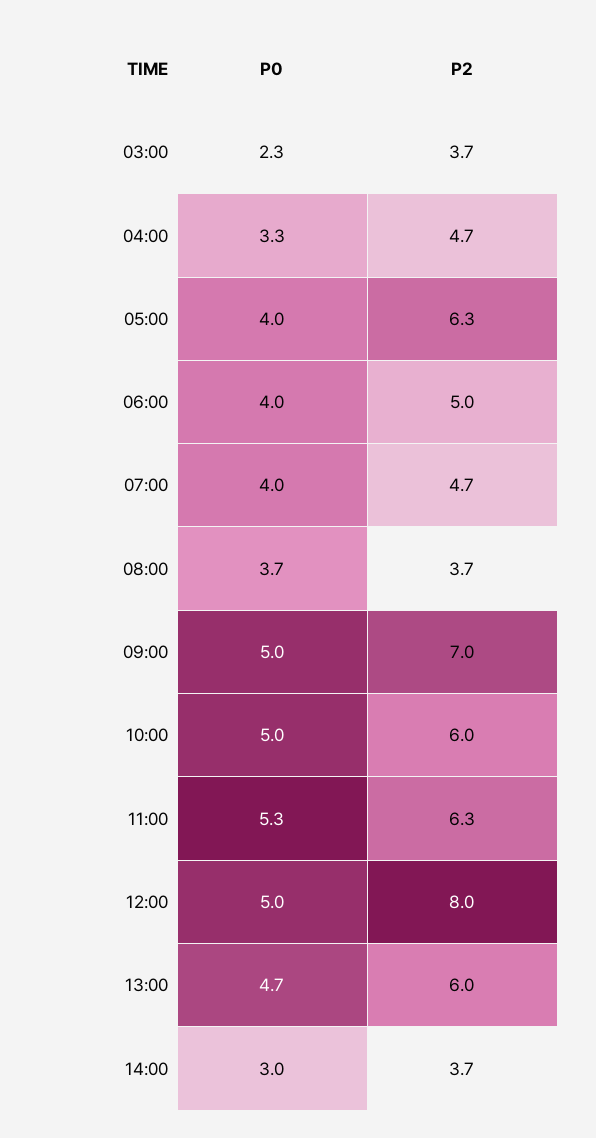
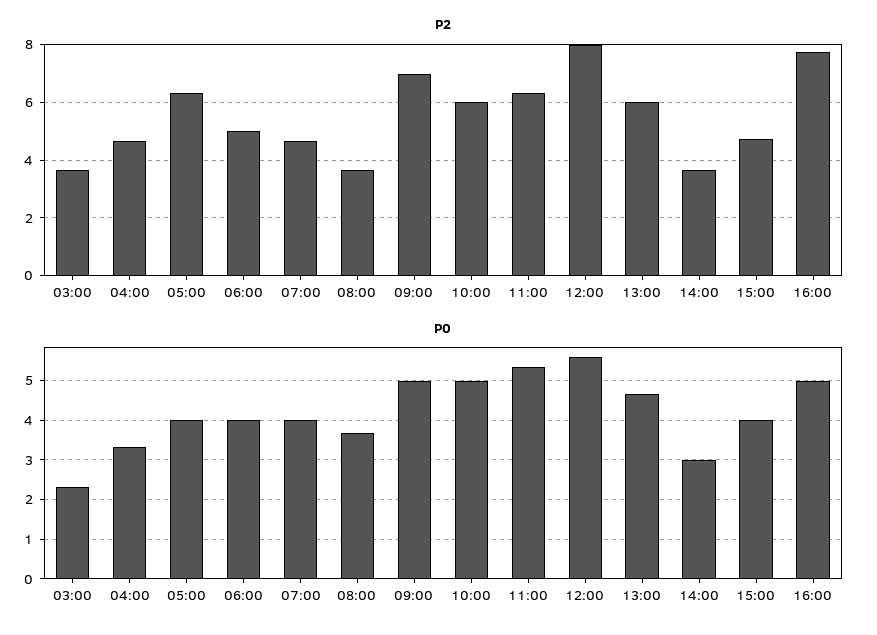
P0, 12:00: 5 -> 5.6
P2, 15:00: none -> 4.75
P2, 16:00: none -> 7.75
P0, 15:00: none -> 4
P0, 16:00: none -> 5

